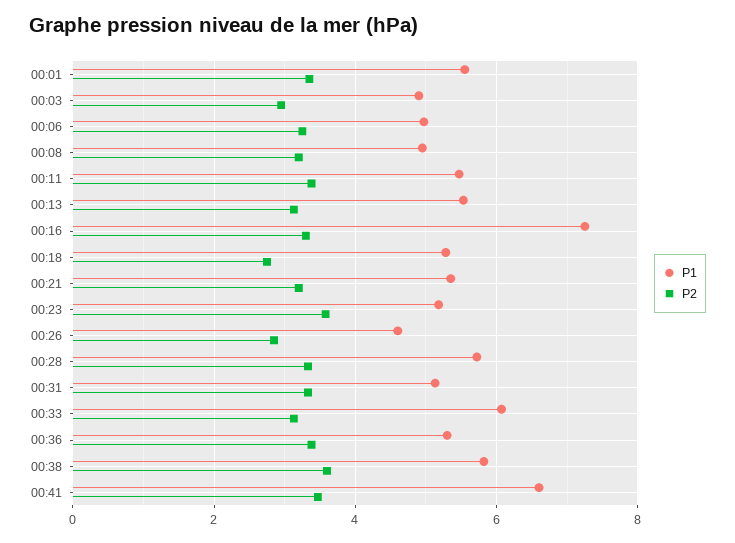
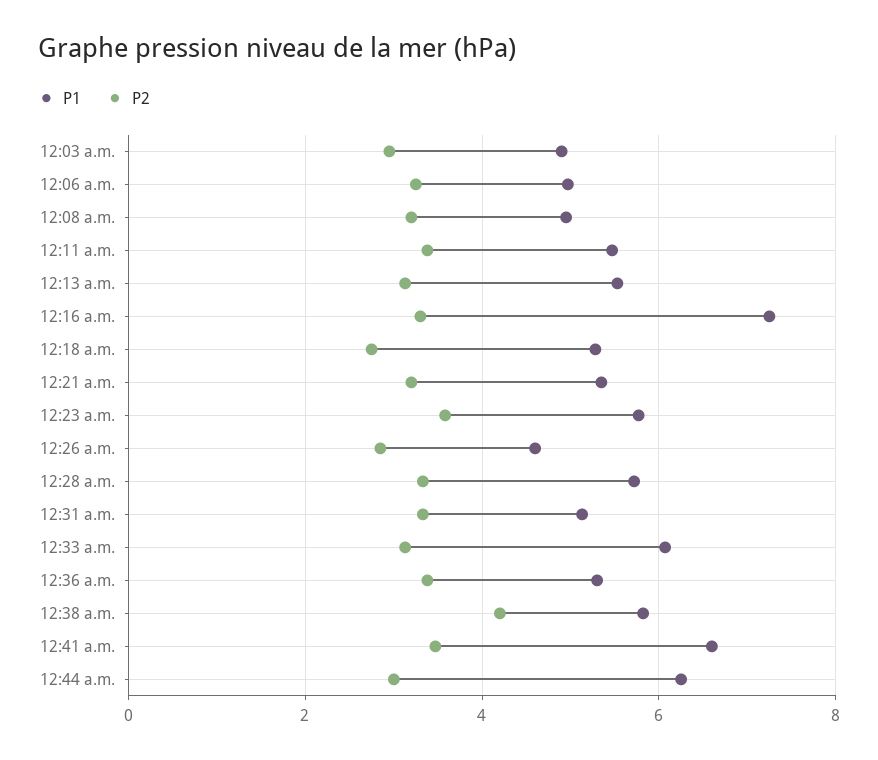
P1, 00:01: 5.6 -> none
P2, 00:01: 3.4 -> none
P1, 00:23: 5.2 -> 5.8
P2, 00:38: 3.6 -> 4.2
P1, 12:44 a.m.: none -> 6.2
P2, 12:44 a.m.: none -> 3

